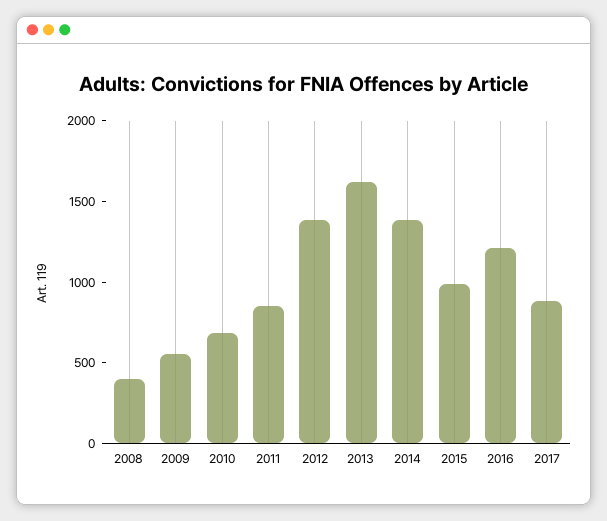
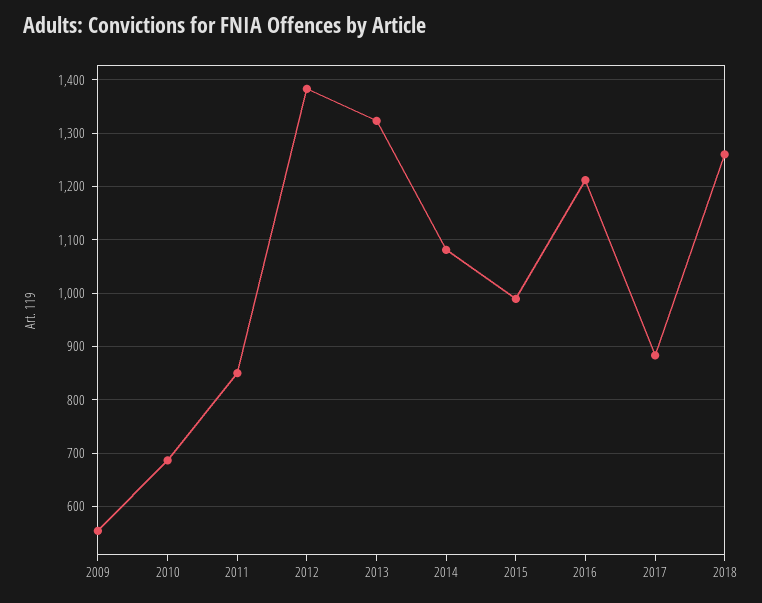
2008: 400 -> none
2013: 1600 -> 1320
2014: 1400 -> 1080
2018: none -> 1260

